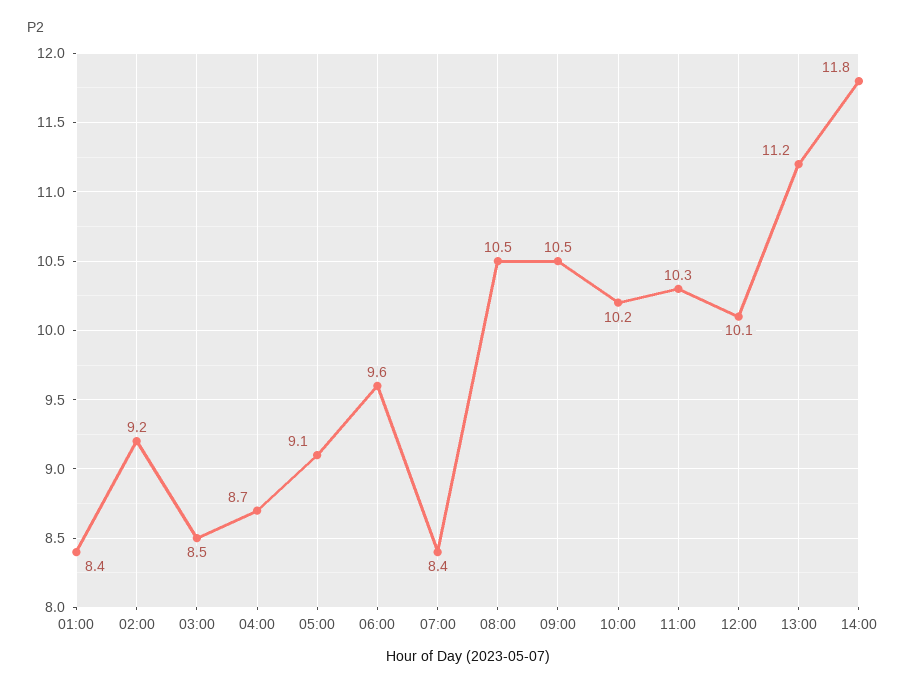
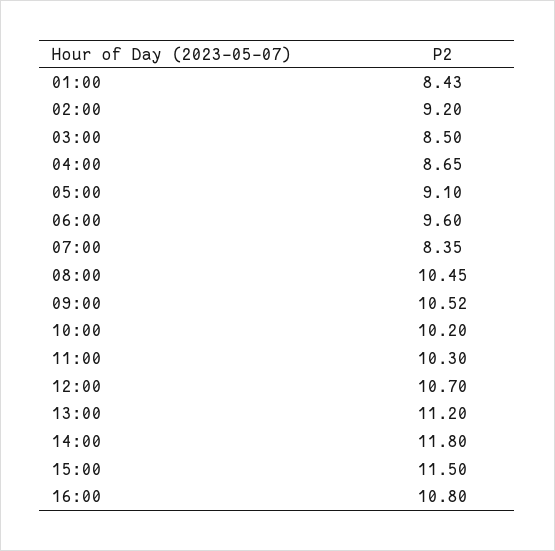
12:00: 10.1 -> 10.7
15:00: none -> 11.5
16:00: none -> 10.8

